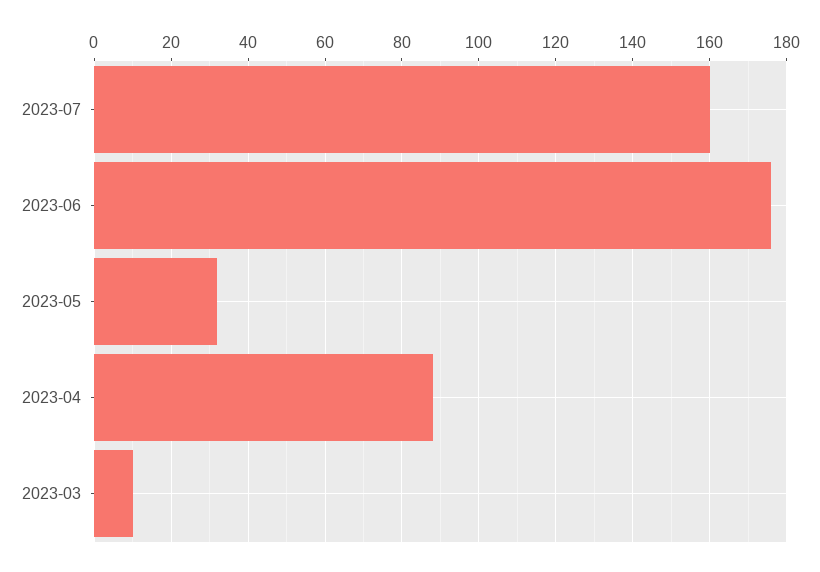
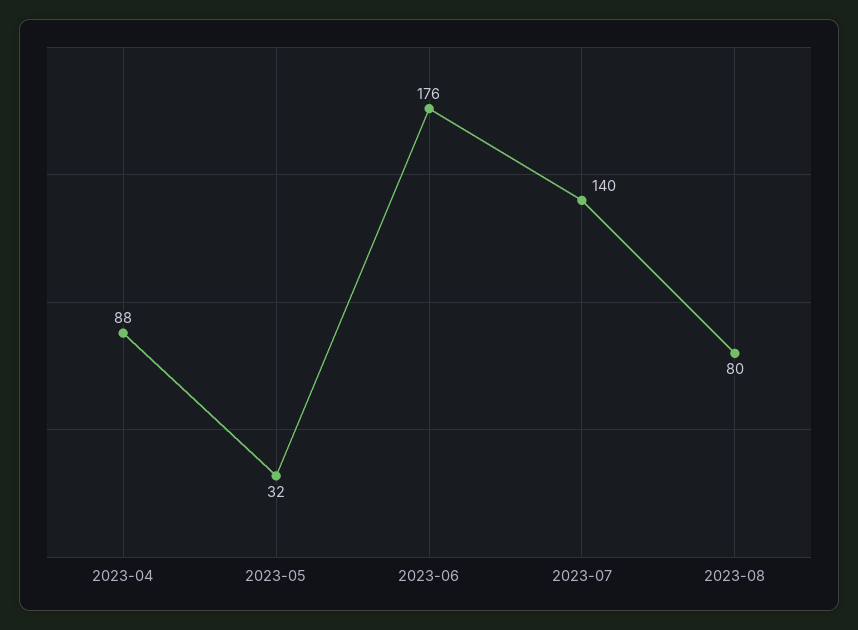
2023-07: 160 -> 140
2023-03: 10 -> none
2023-08: none -> 80

